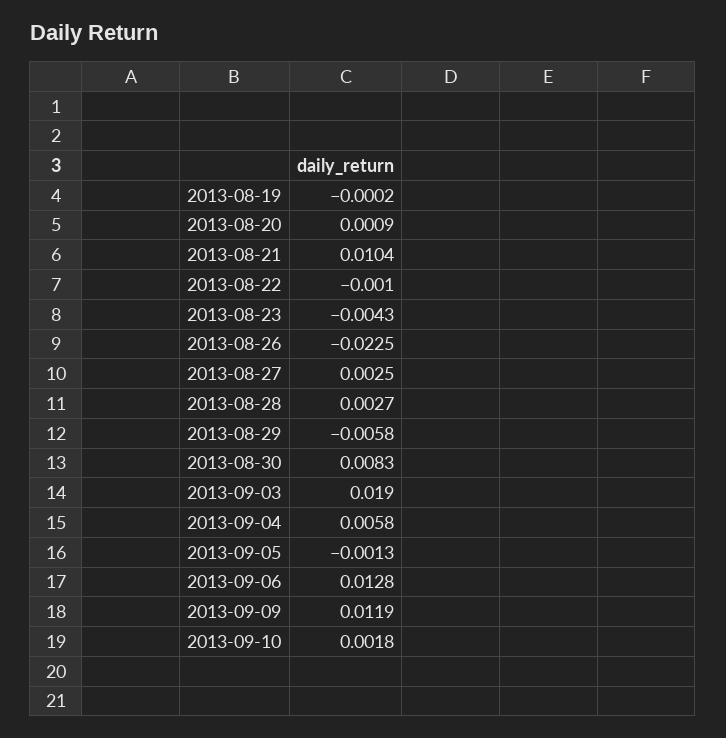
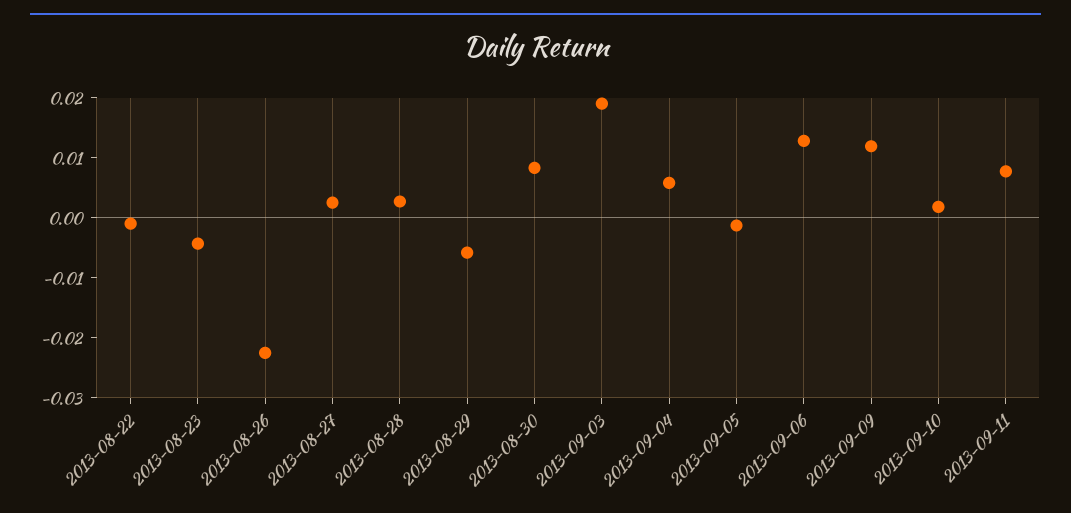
2013-08-19: -0.0002 -> none
2013-08-20: 0.0009 -> none
2013-08-21: 0.0104 -> none
2013-09-11: none -> 0.008

